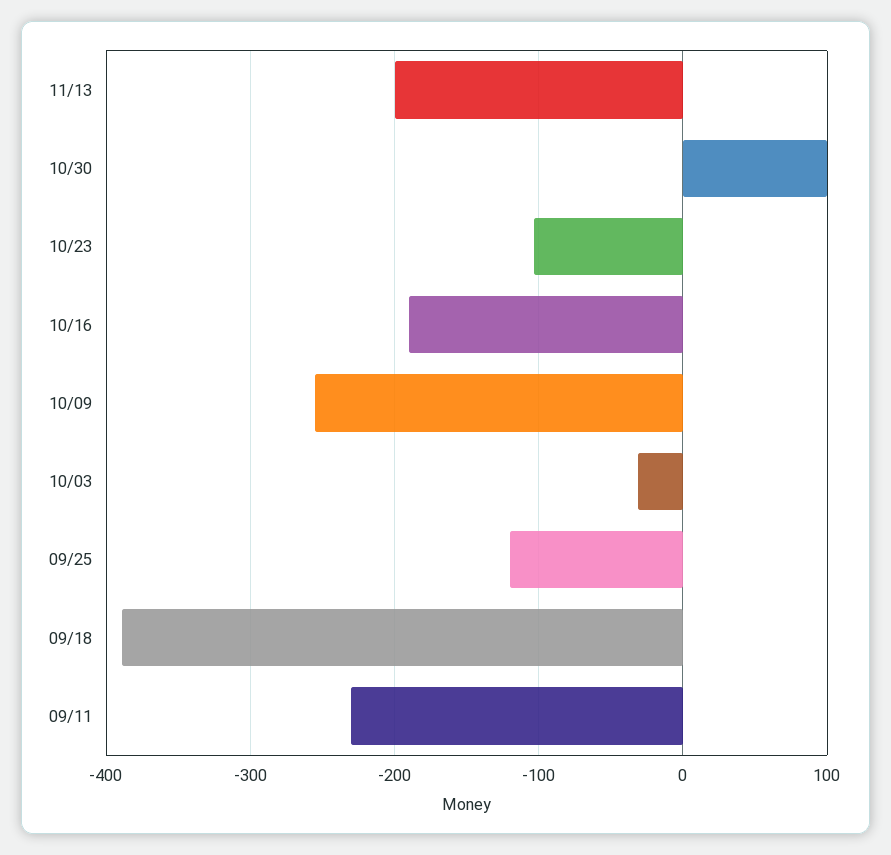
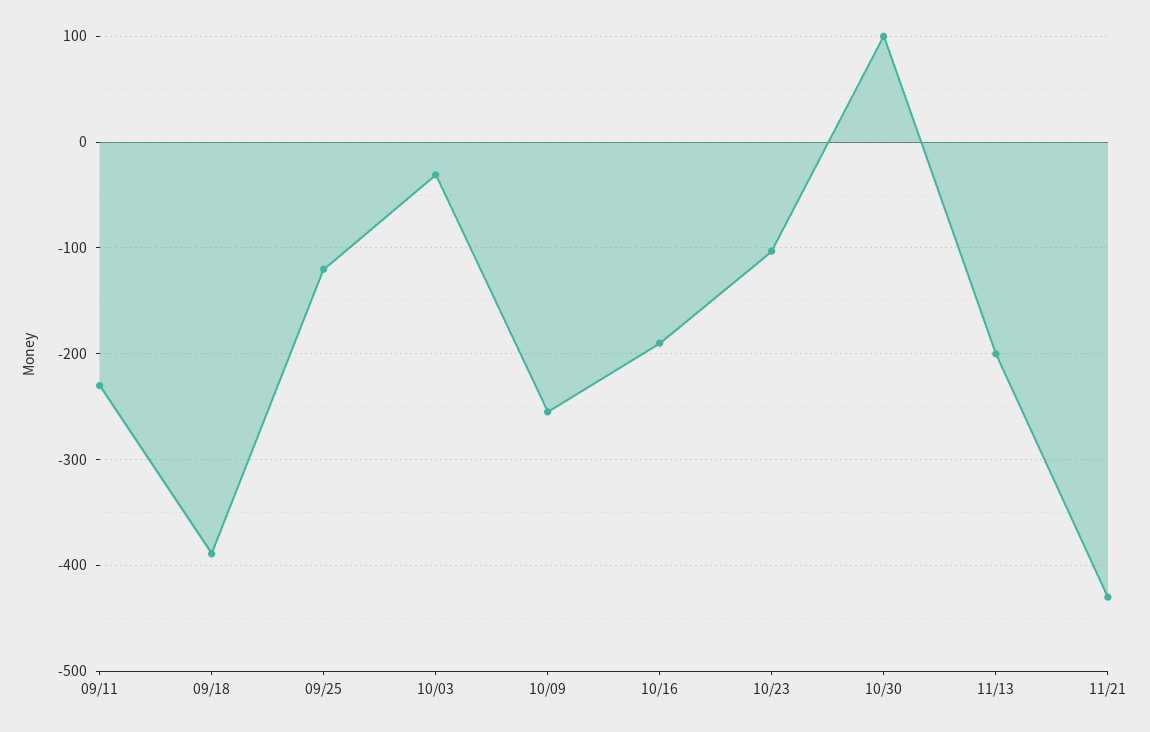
11/21: none -> -430

